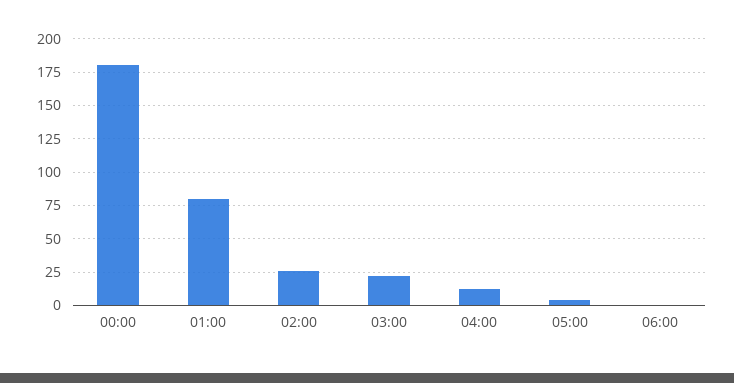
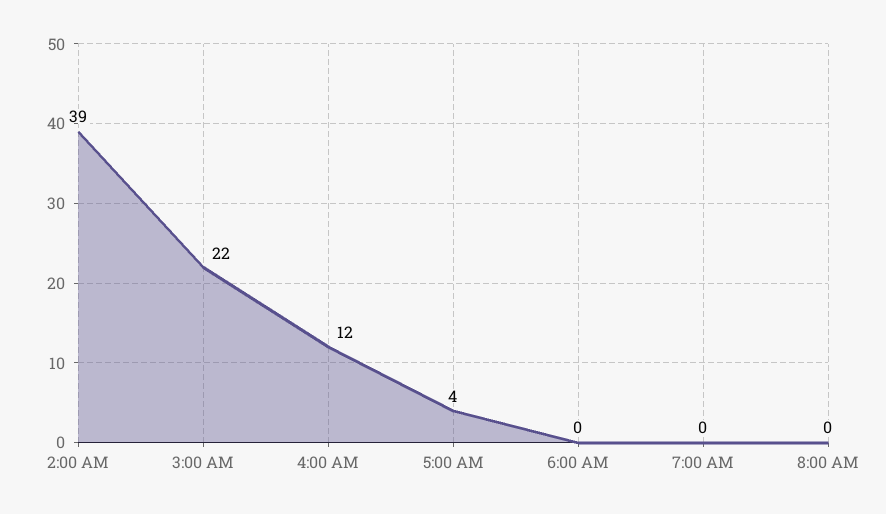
00:00: 180 -> none
01:00: 80 -> none
02:00: 25 -> 39
7:00 AM: none -> 0
8:00 AM: none -> 0

